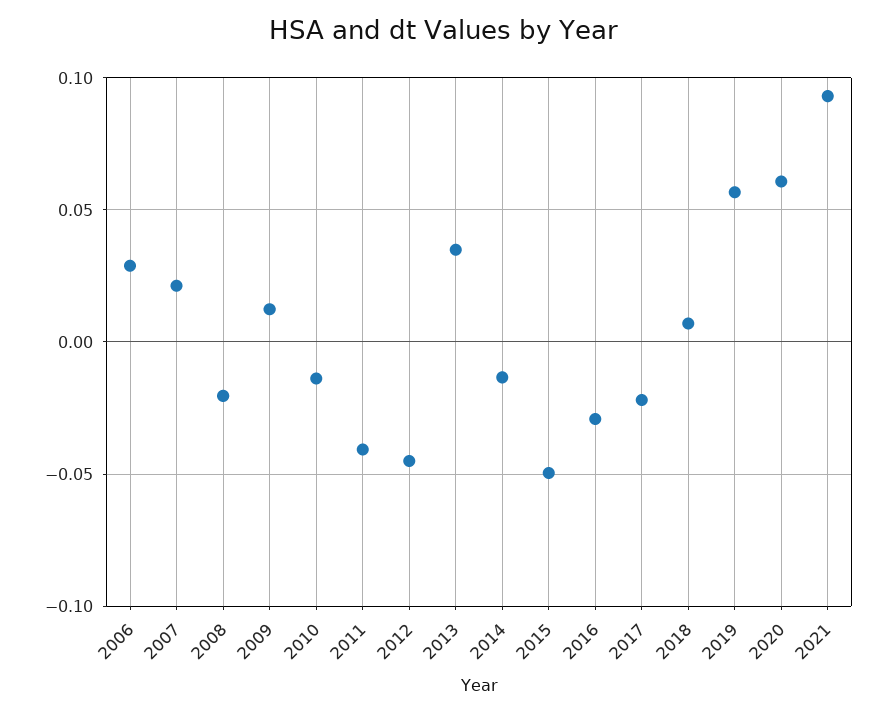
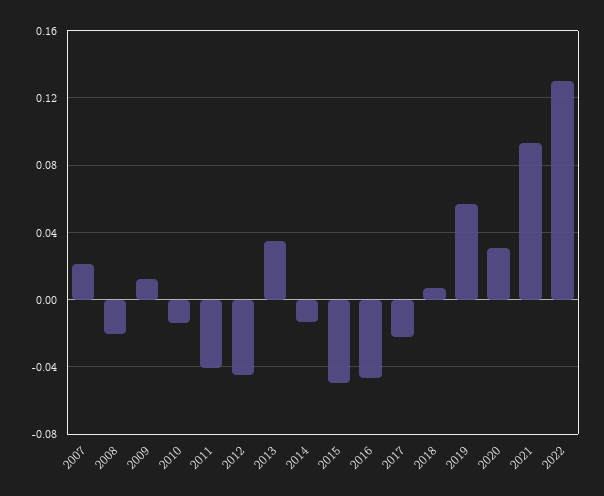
2006: 0.03 -> none
2016: -0.03 -> -0.045
2020: 0.06 -> 0.03
2022: none -> 0.13

